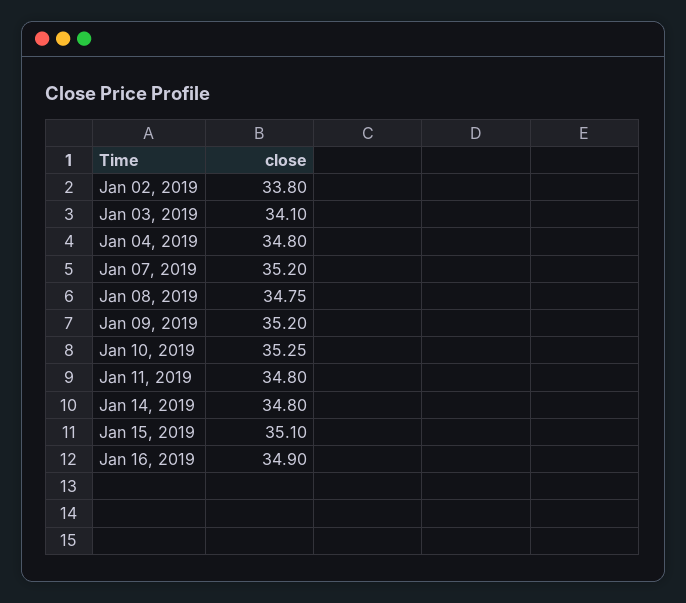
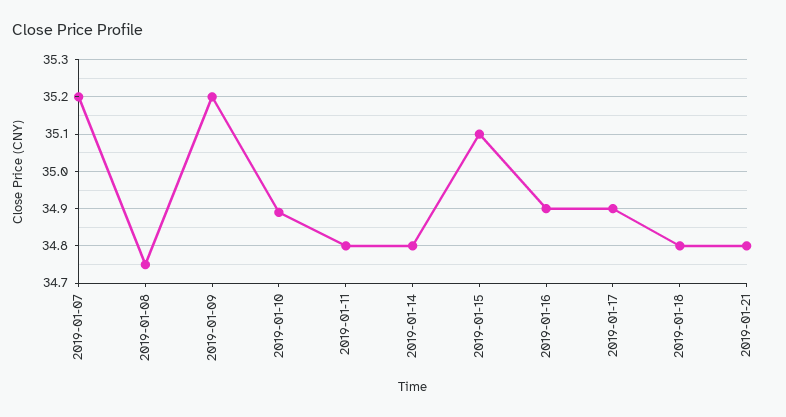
Jan 02, 2019: 33.8 -> none
Jan 03, 2019: 34.1 -> none
Jan 04, 2019: 34.8 -> none
Jan 10, 2019: 35.25 -> 34.9
2019-01-17: none -> 34.9
2019-01-18: none -> 34.8
2019-01-21: none -> 34.8

